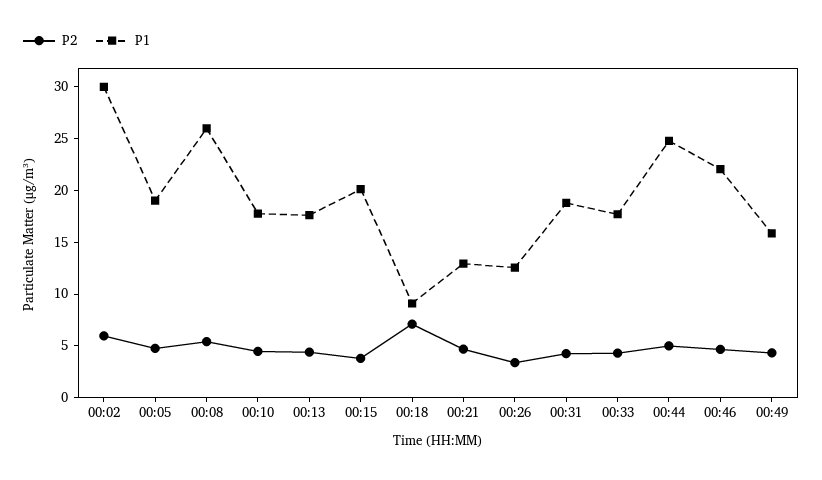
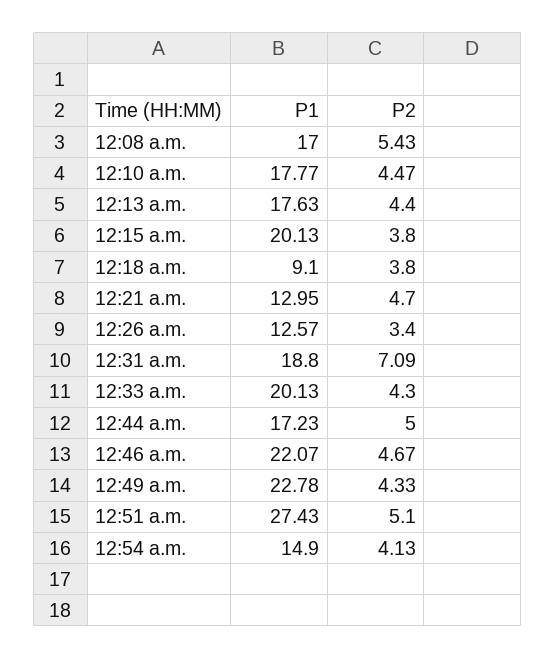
P2, 00:02: 6 -> none
P1, 00:02: 30 -> none
P2, 00:05: 5 -> none
P1, 00:05: 19 -> none
P1, 00:08: 26 -> 17
P2, 00:18: 7 -> 3.8
P2, 00:31: 4 -> 7.09
P1, 00:33: 18 -> 20.13
P1, 00:44: 25 -> 17.23
P1, 00:49: 16 -> 22.78
P1, 12:51 a.m.: none -> 27.43
P2, 12:51 a.m.: none -> 5.1
P1, 12:54 a.m.: none -> 14.9
P2, 12:54 a.m.: none -> 4.13

